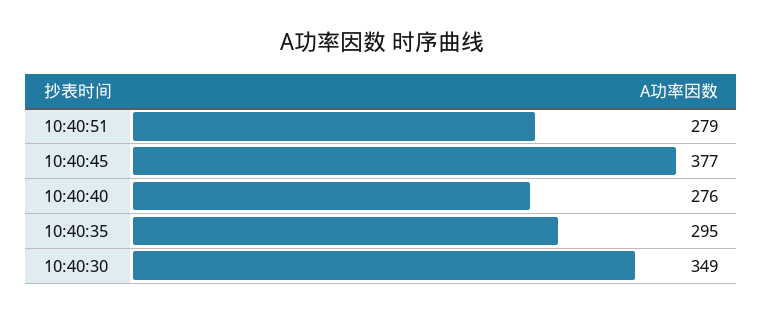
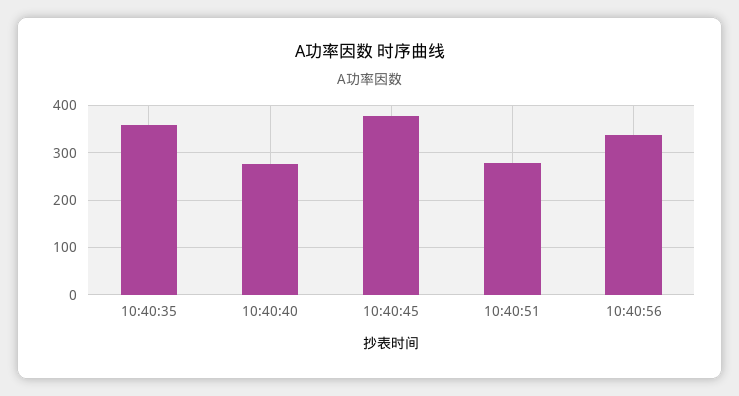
10:40:35: 295 -> 360
10:40:30: 349 -> none
10:40:56: none -> 340

